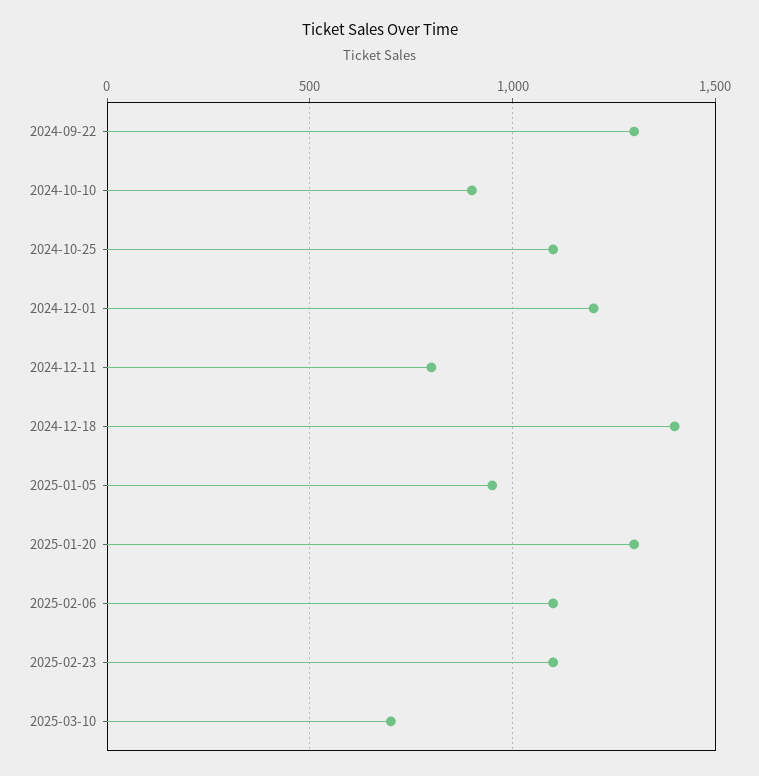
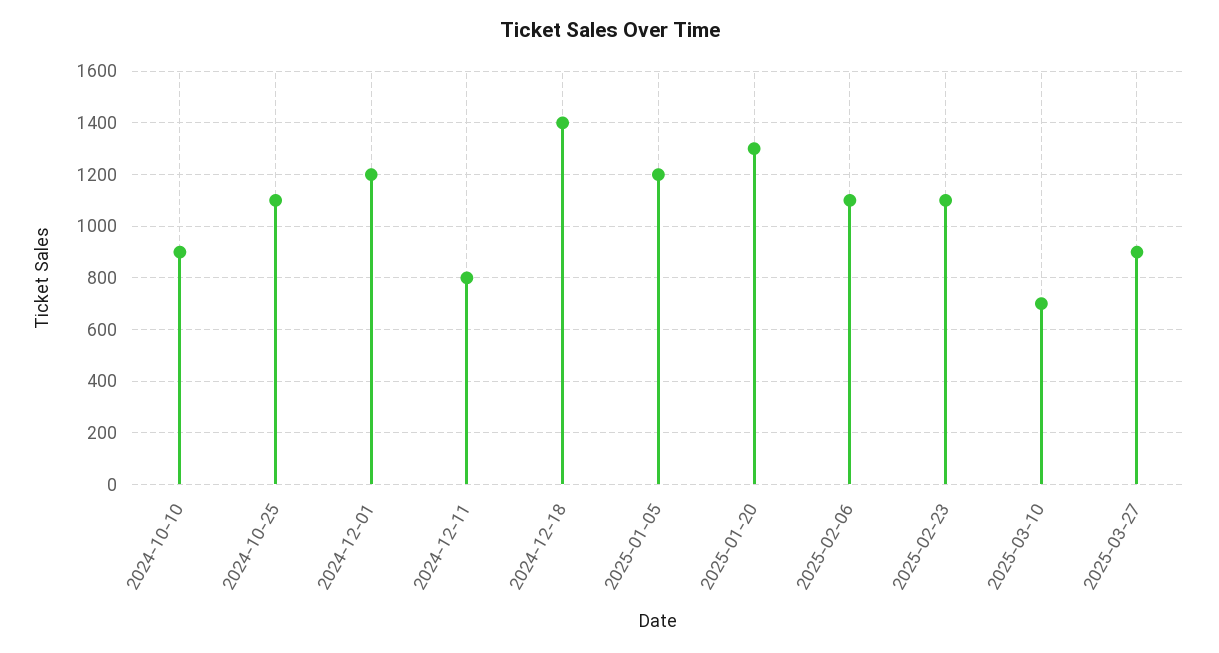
2024-09-22: 1300 -> none
2025-01-05: 950 -> 1200
2025-03-27: none -> 900

